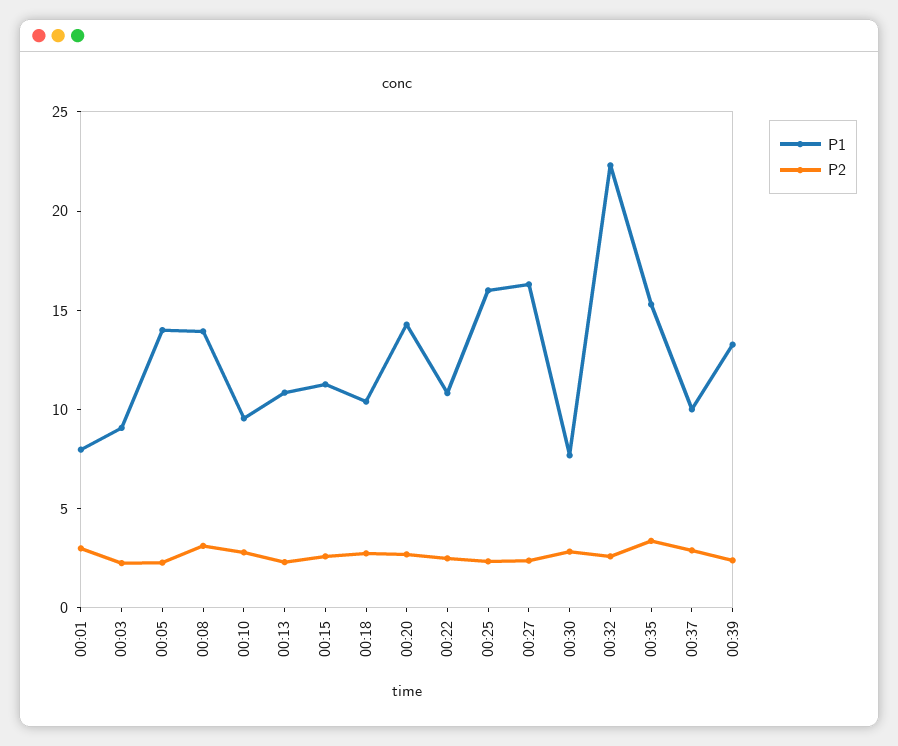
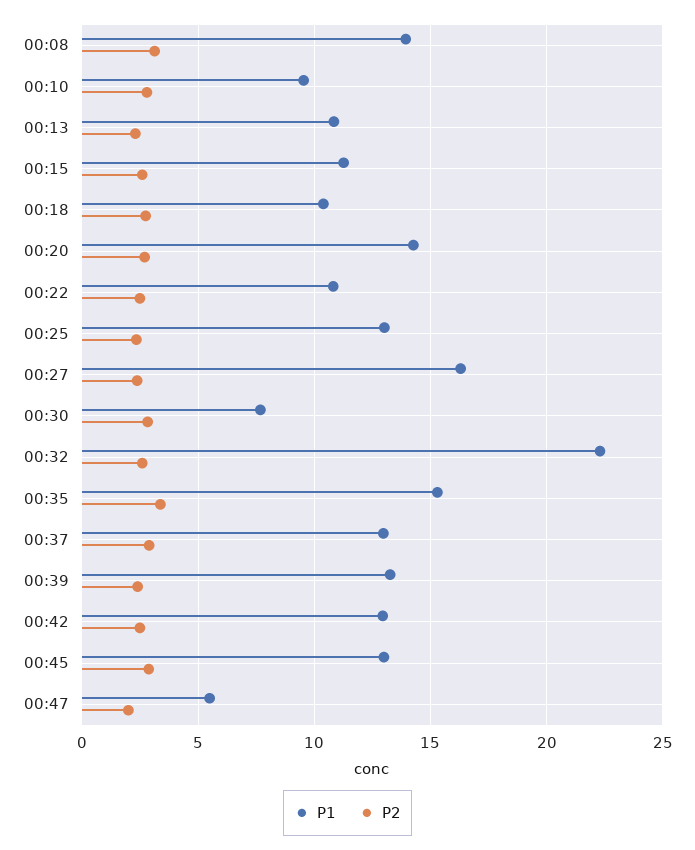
P1, 00:01: 8 -> none
P2, 00:01: 3 -> none
P1, 00:03: 9 -> none
P2, 00:03: 2 -> none
P1, 00:05: 14 -> none
P2, 00:05: 2 -> none
P1, 00:25: 16 -> 13
P1, 00:37: 10 -> 13
P1, 00:42: none -> 13
P2, 00:42: none -> 2.5
P1, 00:45: none -> 13
P2, 00:45: none -> 3
P1, 00:47: none -> 5.5
P2, 00:47: none -> 2

